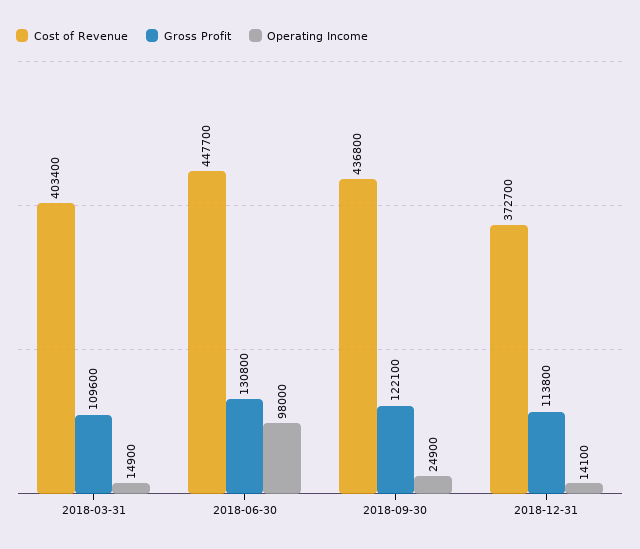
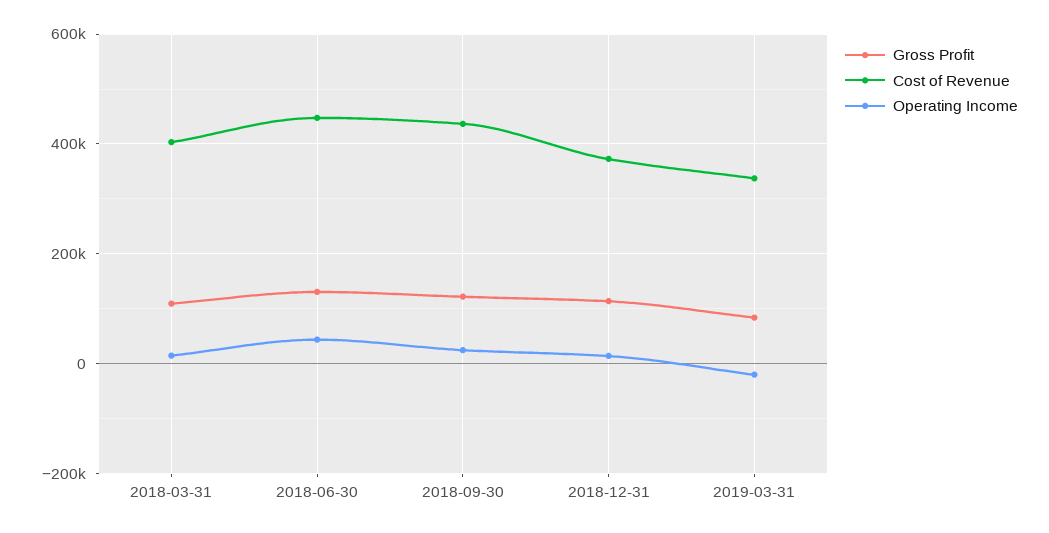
Operating Income, 2018-06-30: 98000 -> 40000
Gross Profit, 2019-03-31: none -> 80000
Cost of Revenue, 2019-03-31: none -> 340000
Operating Income, 2019-03-31: none -> -20000

